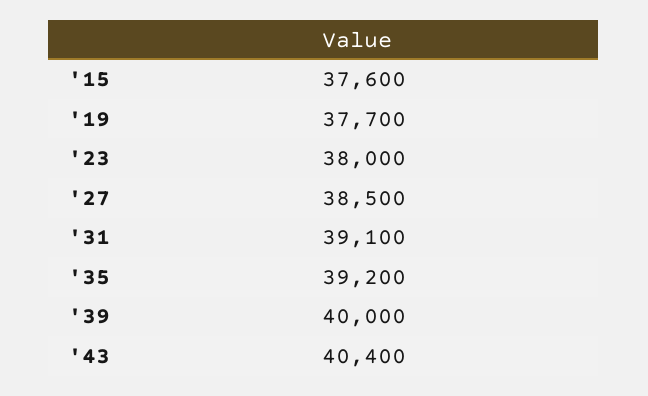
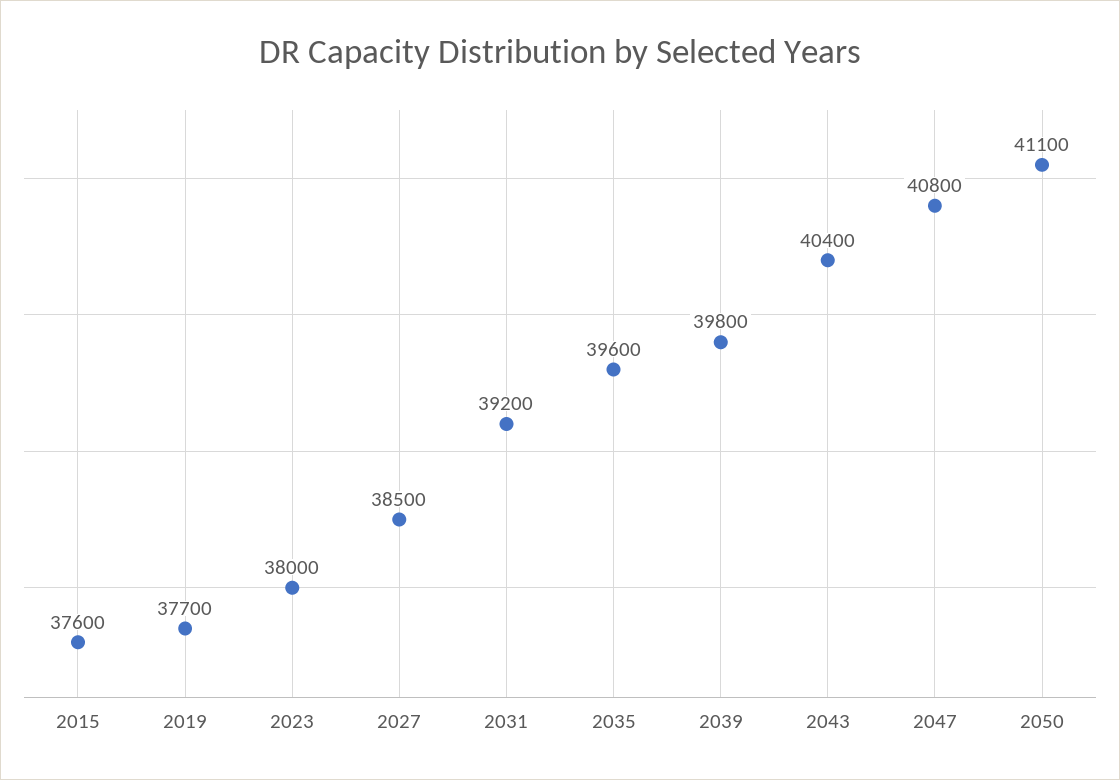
'31: 39100 -> 39200
'35: 39200 -> 39600
'39: 40000 -> 39800
2047: none -> 40800
2050: none -> 41100

